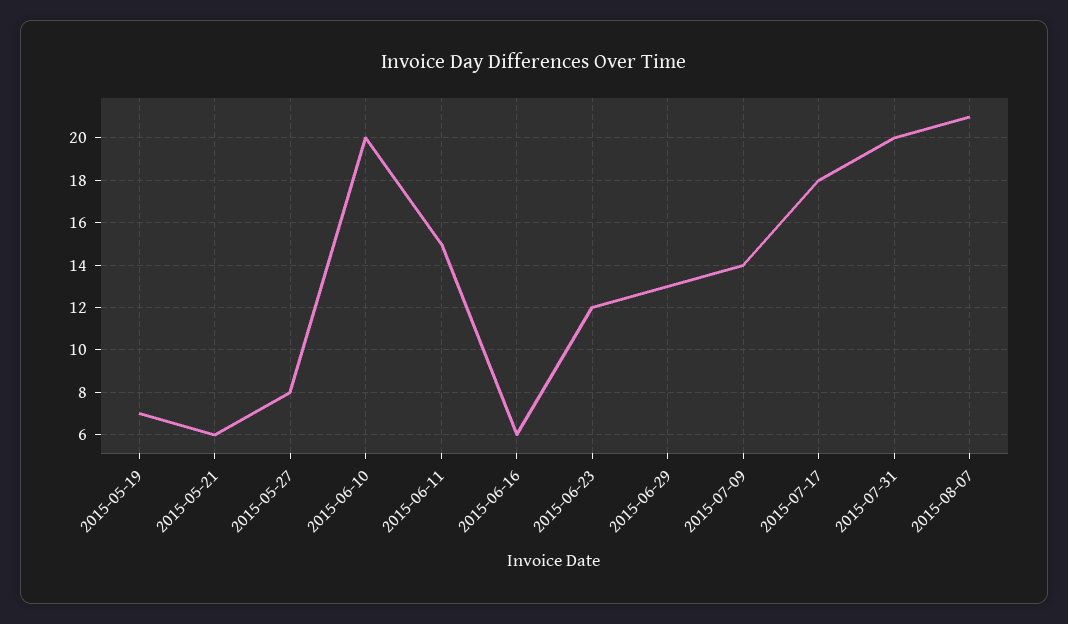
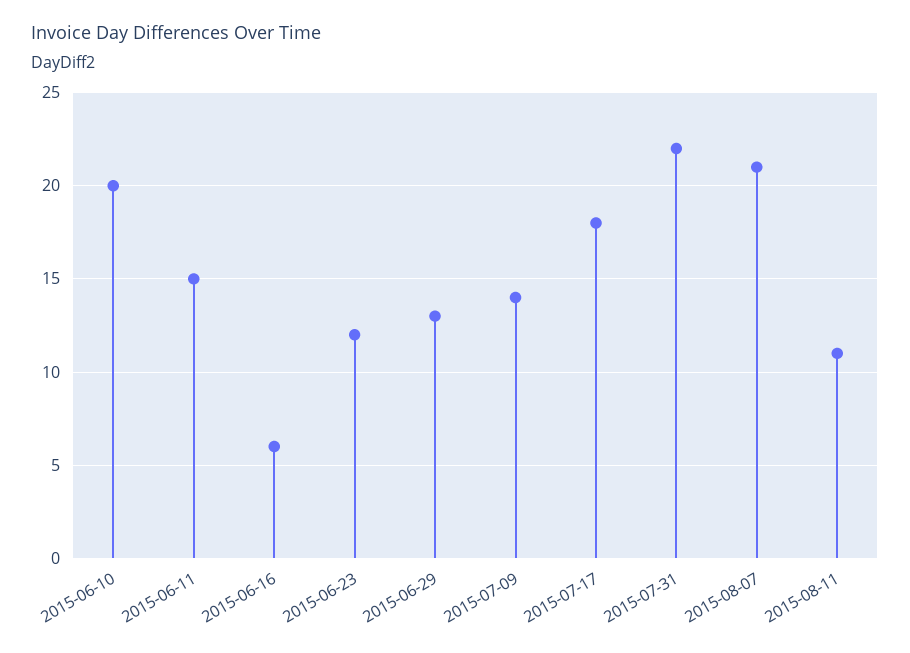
2015-05-19: 7 -> none
2015-05-21: 6 -> none
2015-05-27: 8 -> none
2015-07-31: 20 -> 22
2015-08-11: none -> 11

